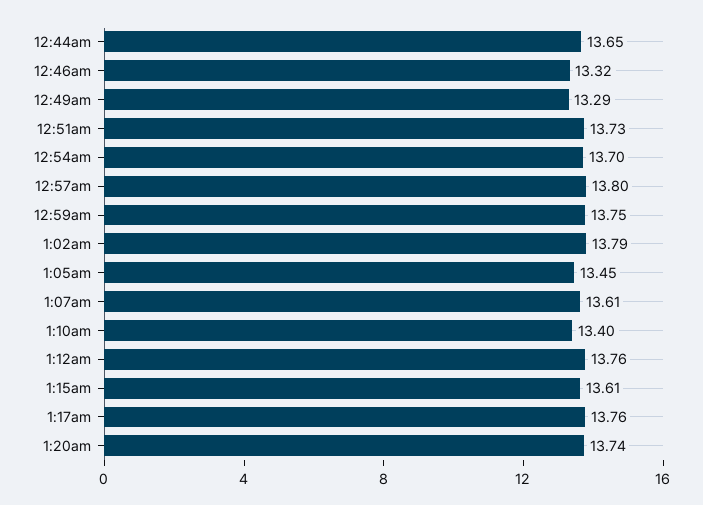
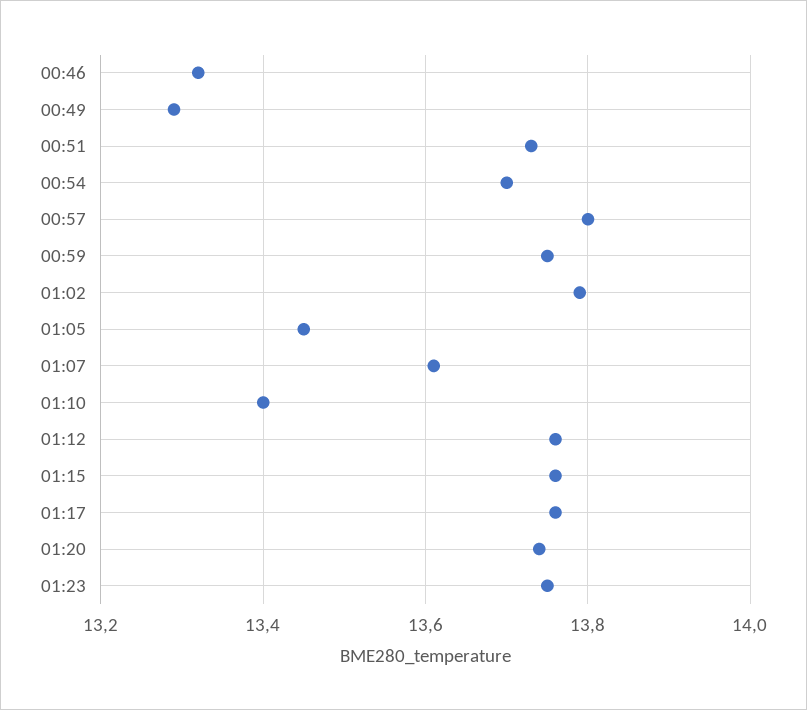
12:44am: 13.65 -> none
1:15am: 13.61 -> 13.75
01:23: none -> 13.75

